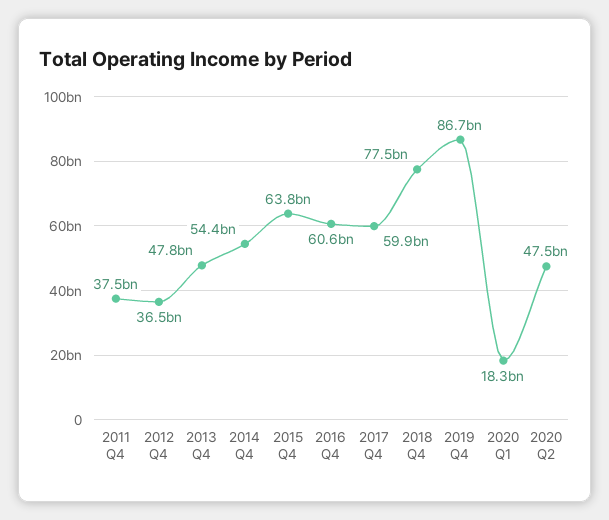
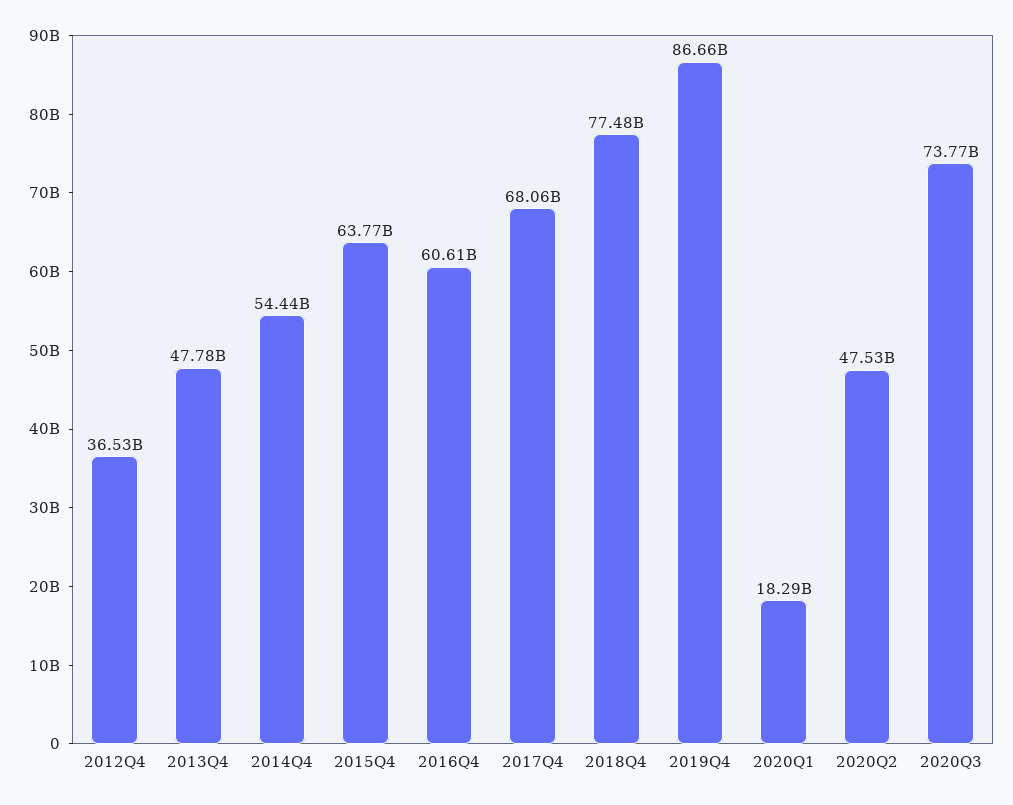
2011 Q4: 37500000000 -> none
2017 Q4: 59900000000 -> 68060000000
2020Q3: none -> 73770000000

